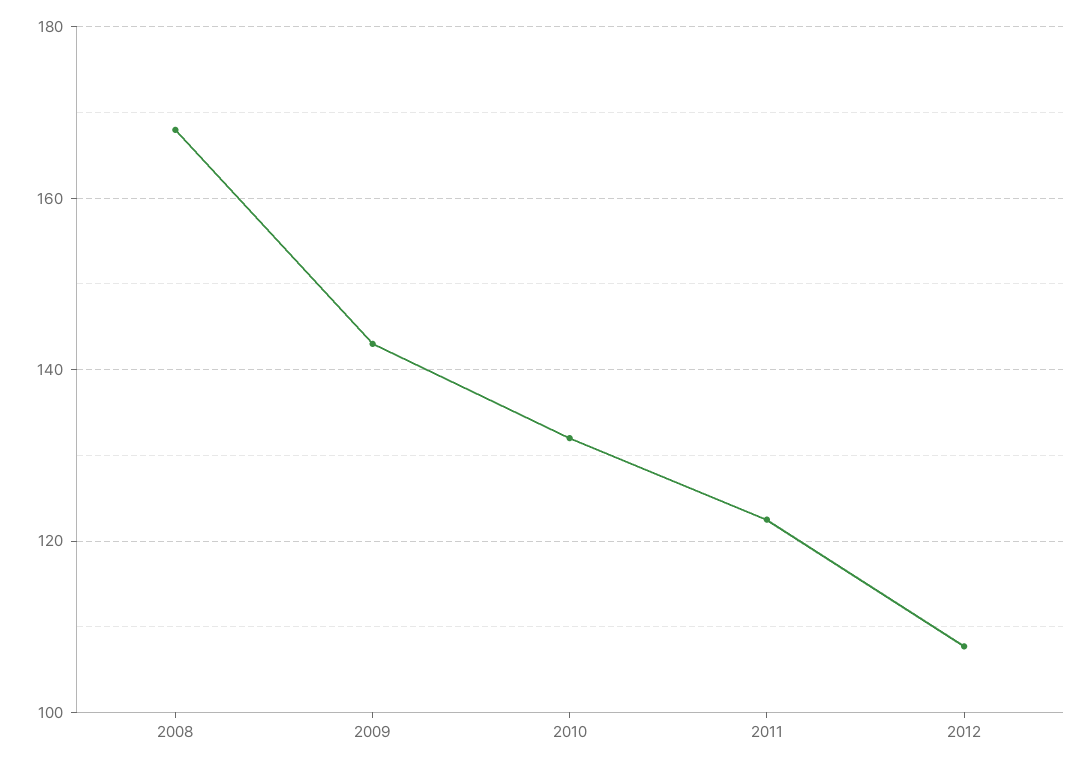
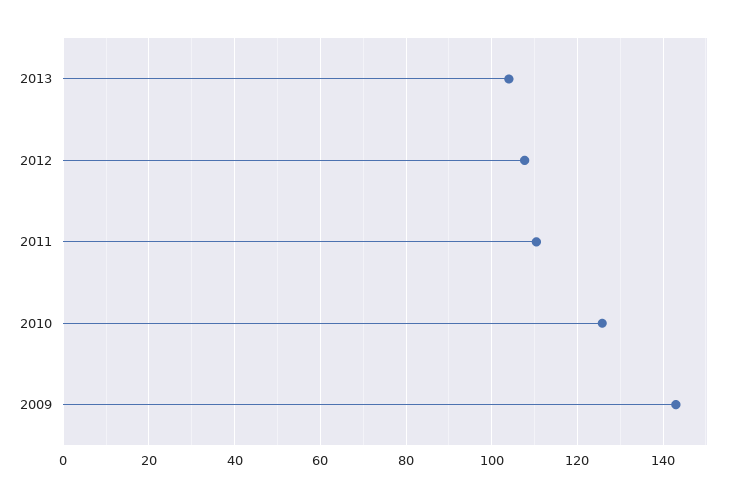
2008: 168 -> none
2010: 132 -> 126
2011: 122 -> 110
2013: none -> 104

